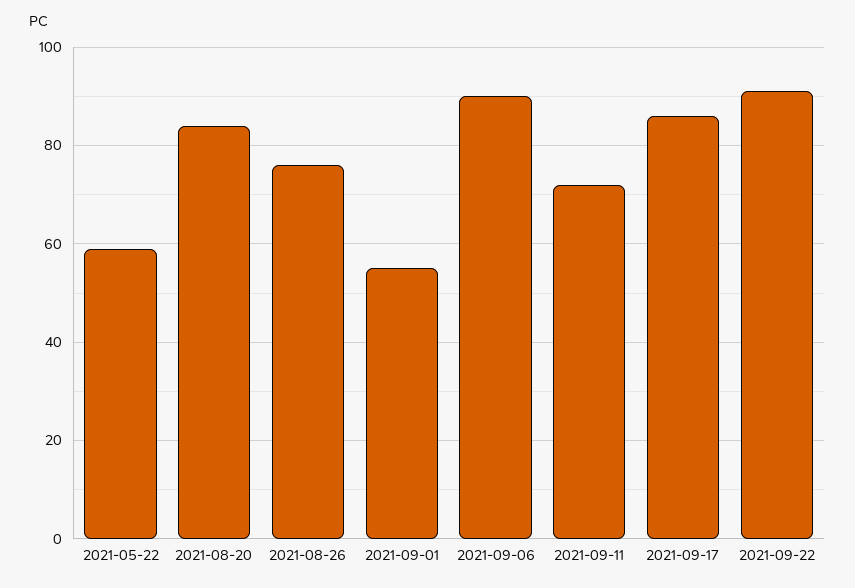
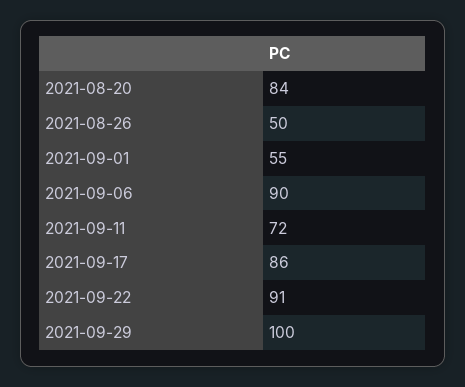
2021-05-22: 60 -> none
2021-08-26: 75 -> 50
2021-09-29: none -> 100

